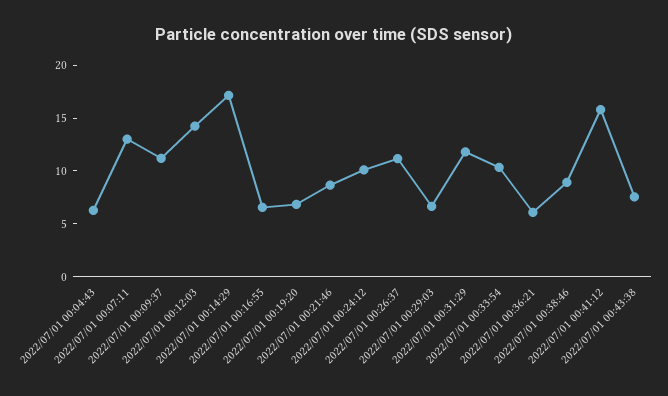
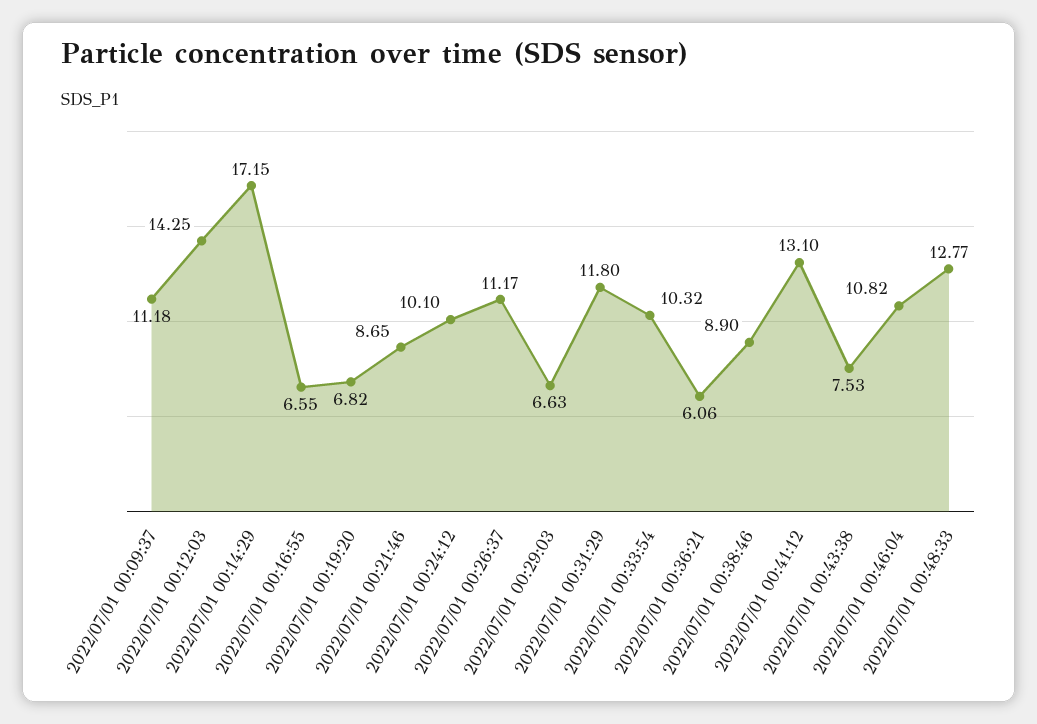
2022/07/01 00:04:43: 6 -> none
2022/07/01 00:07:11: 13 -> none
2022/07/01 00:41:12: 16 -> 13.1
2022/07/01 00:46:04: none -> 10.82
2022/07/01 00:48:33: none -> 12.77

